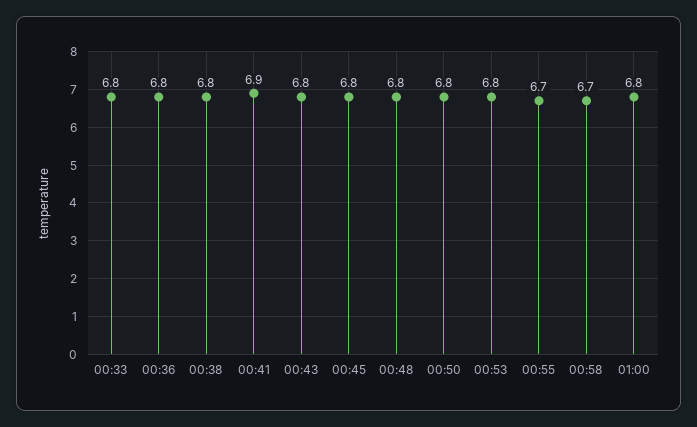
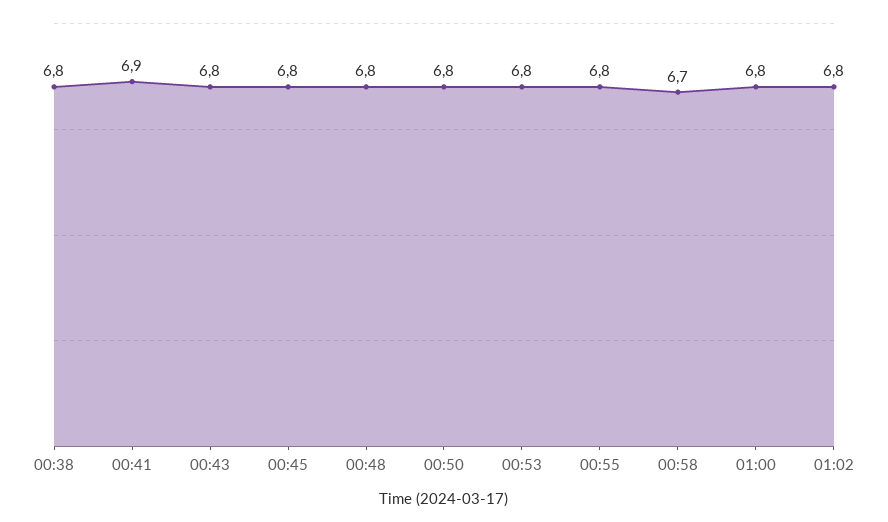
00:33: 6.8 -> none
00:36: 6.8 -> none
00:55: 6.7 -> 6.8
01:02: none -> 6.8

